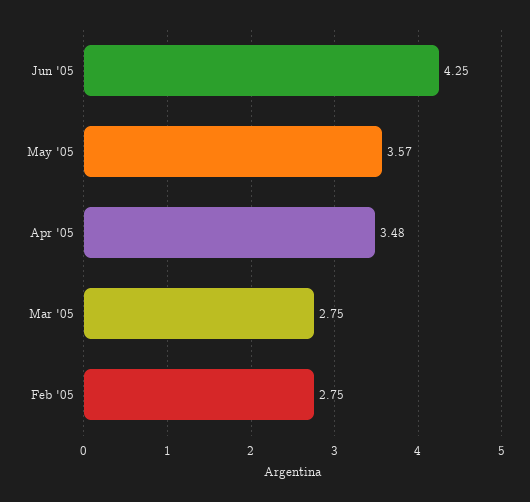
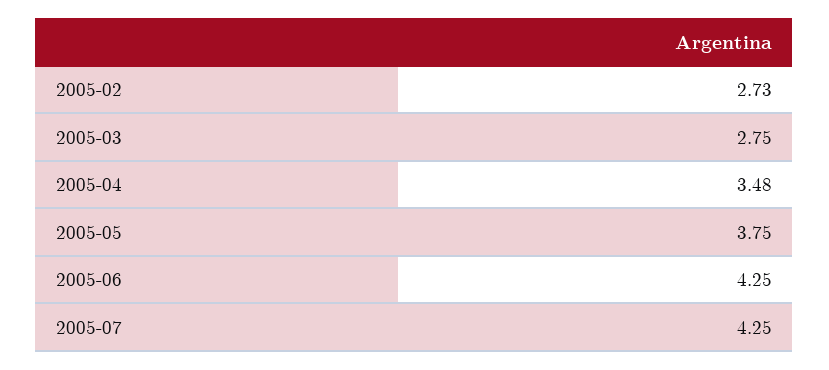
May '05: 3.57 -> 3.75
Feb '05: 2.75 -> 2.73
2005-07: none -> 4.25

